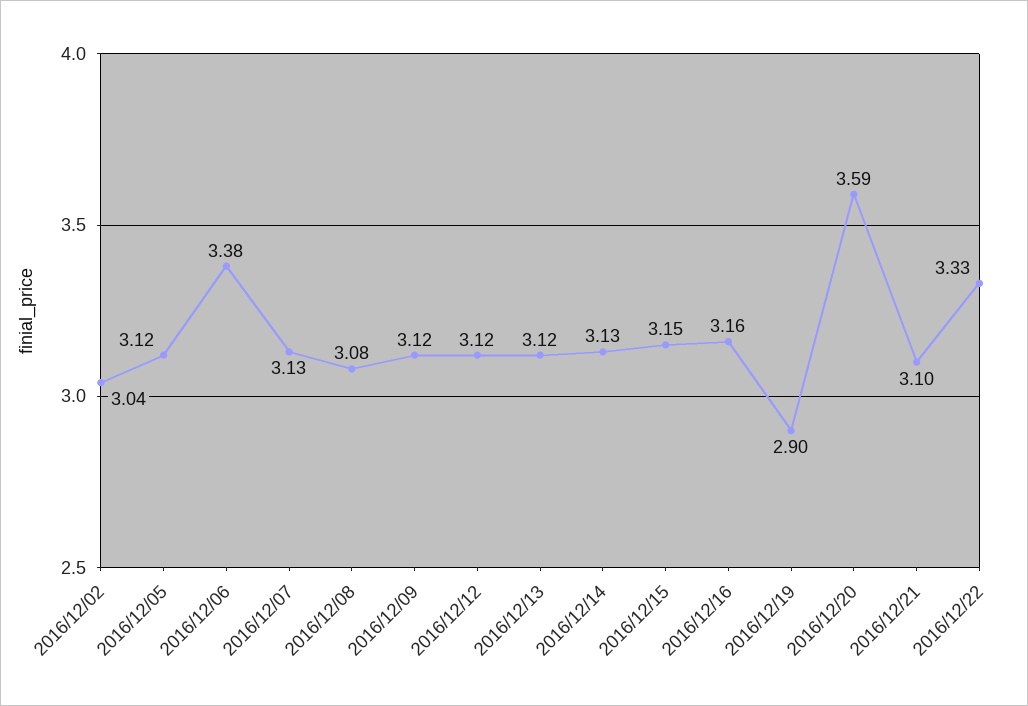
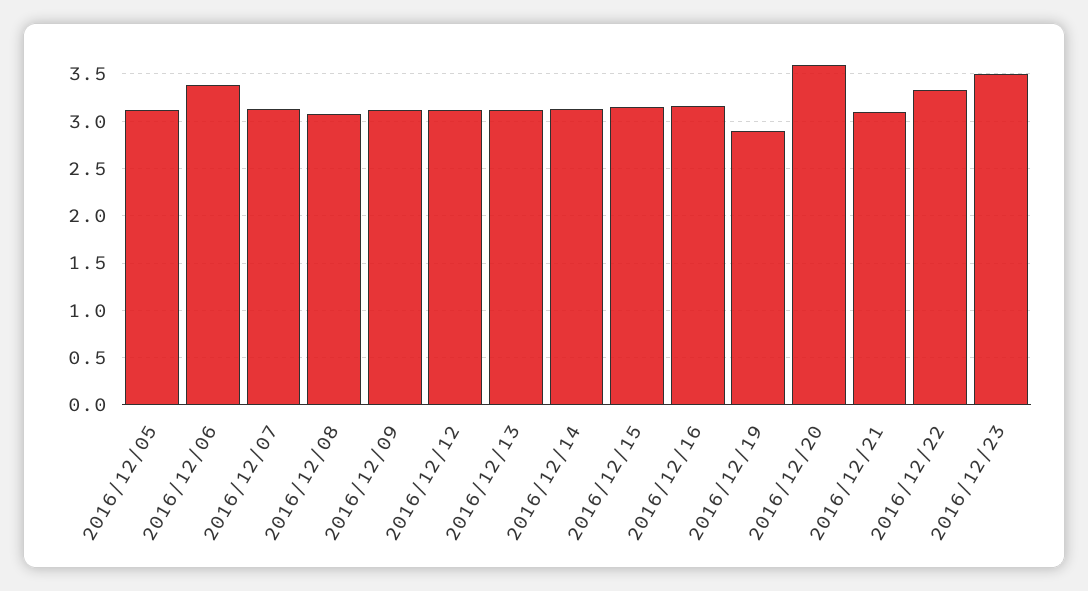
2016/12/02: 3.04 -> none
2016/12/23: none -> 3.5

